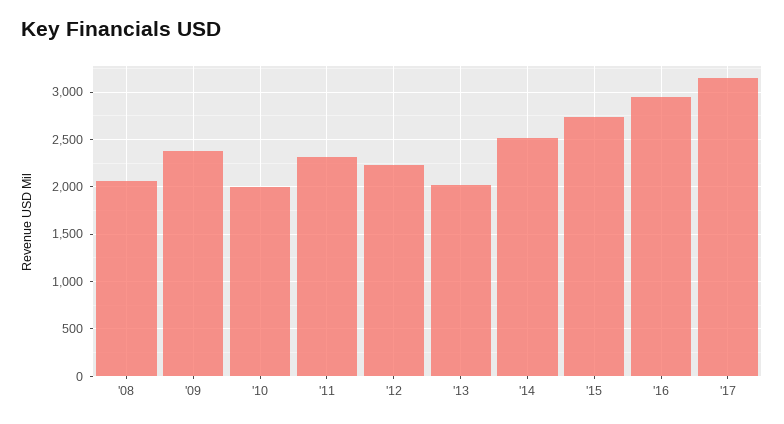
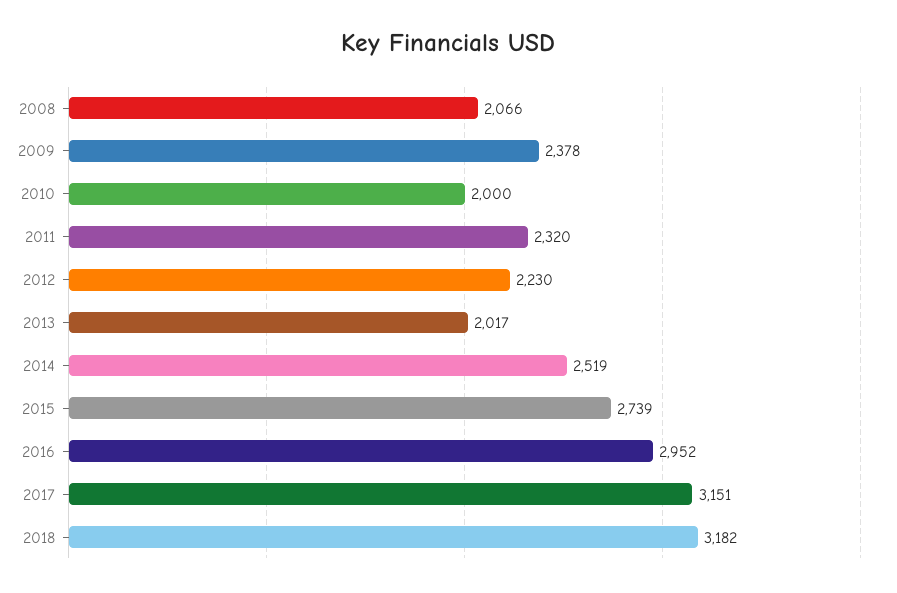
2018: none -> 3182

